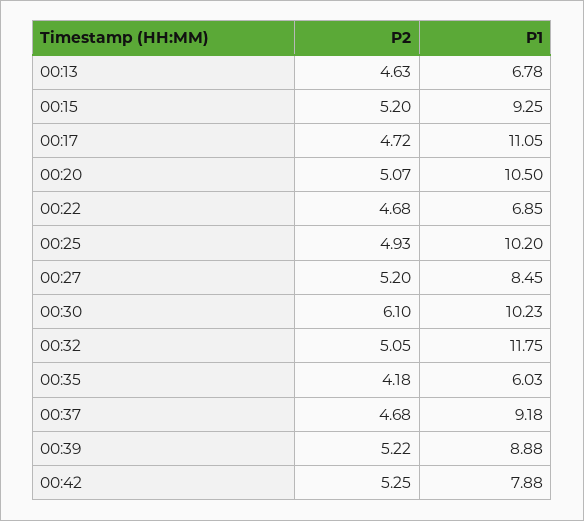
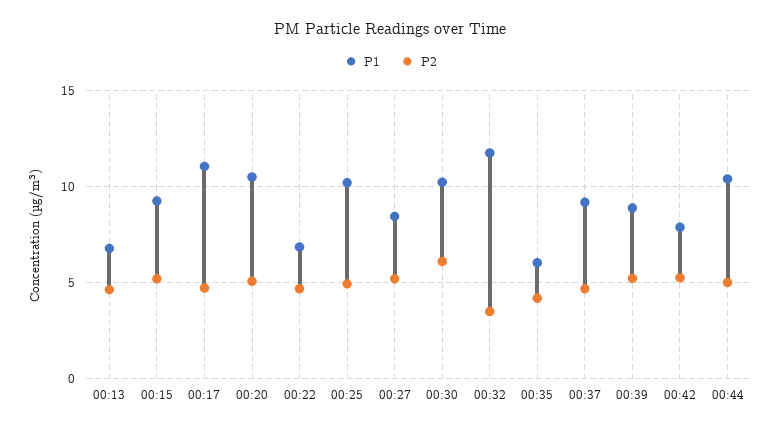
P2, 00:32: 5.05 -> 3.5
P1, 00:44: none -> 10.5
P2, 00:44: none -> 5

